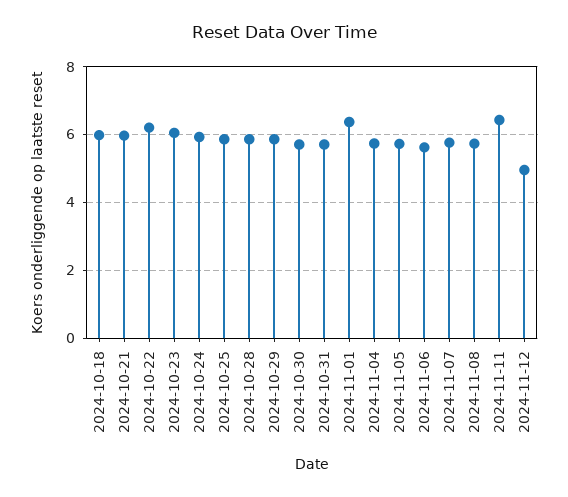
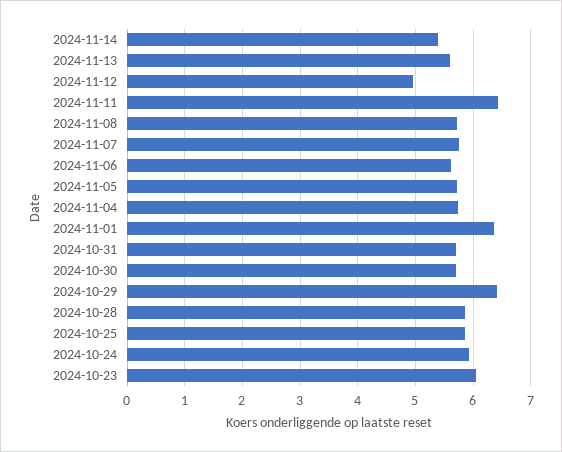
2024-10-18: 6 -> none
2024-10-21: 6 -> none
2024-10-22: 6.2 -> none
2024-10-29: 5.8 -> 6.4
2024-11-14: none -> 5.4
2024-11-13: none -> 5.6

